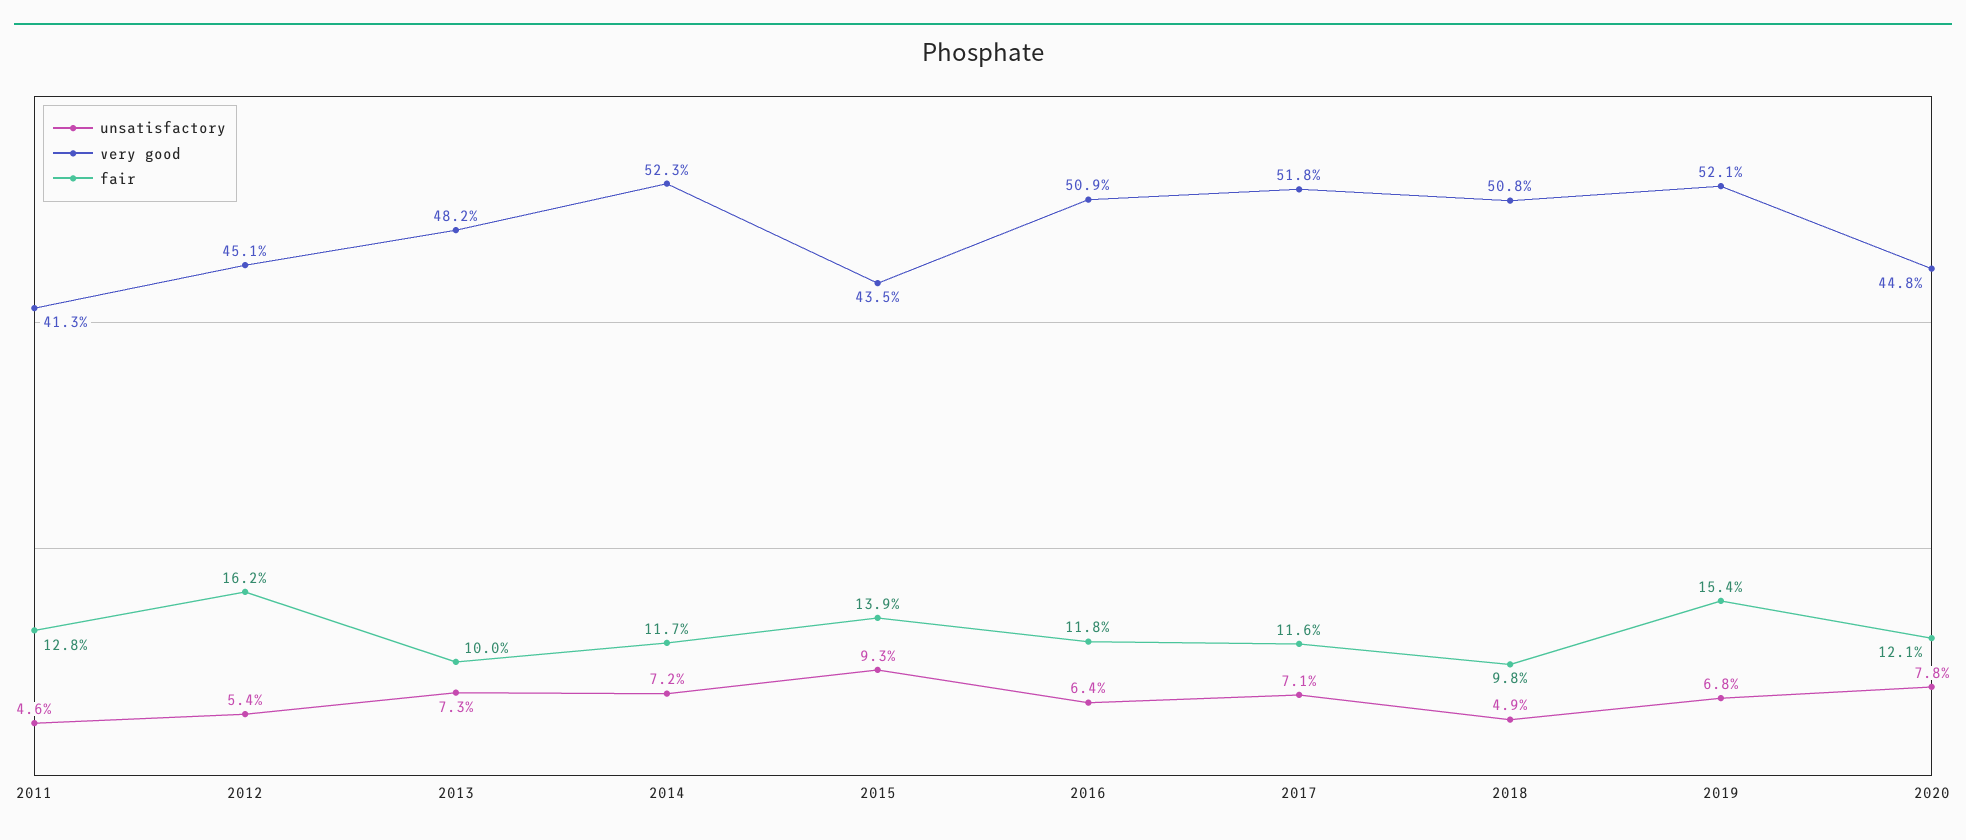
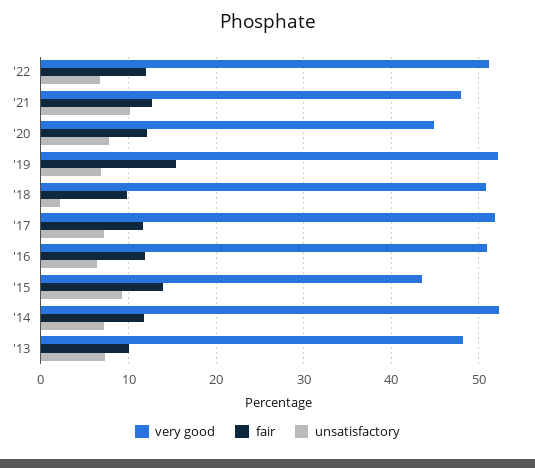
unsatisfactory, 2011: 4.6 -> none
very good, 2011: 41.3 -> none
fair, 2011: 12.8 -> none
unsatisfactory, 2012: 5.4 -> none
very good, 2012: 45.1 -> none
fair, 2012: 16.2 -> none
unsatisfactory, 2018: 4.9 -> 2
very good, '22: none -> 51
fair, '22: none -> 12
unsatisfactory, '22: none -> 7
very good, '21: none -> 48
fair, '21: none -> 13
unsatisfactory, '21: none -> 10

